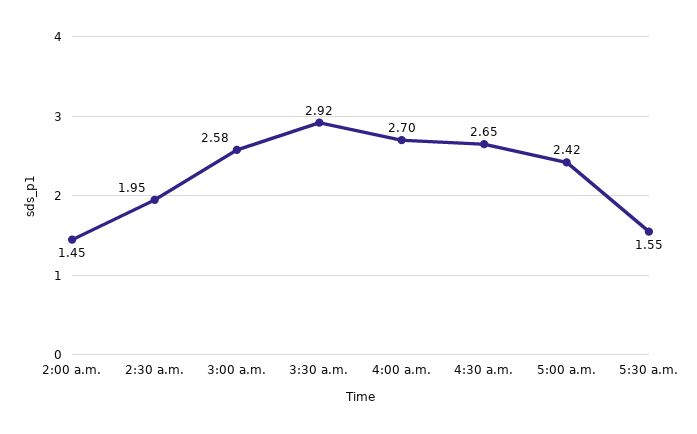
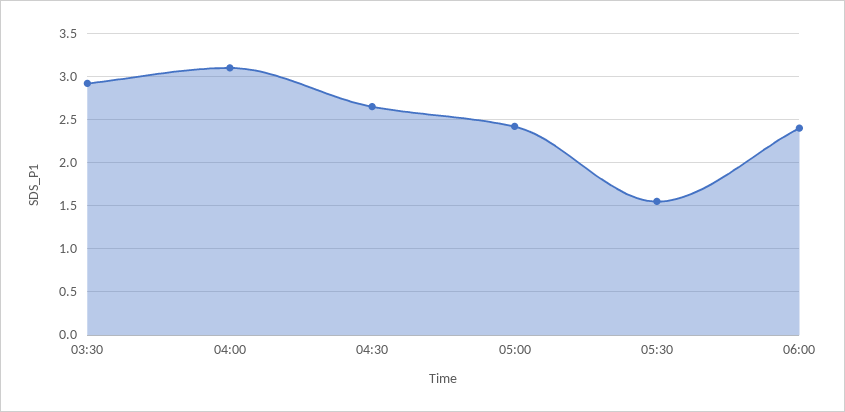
2:00 a.m.: 1.45 -> none
2:30 a.m.: 1.95 -> none
3:00 a.m.: 2.58 -> none
4:00 a.m.: 2.7 -> 3.1
06:00: none -> 2.4

